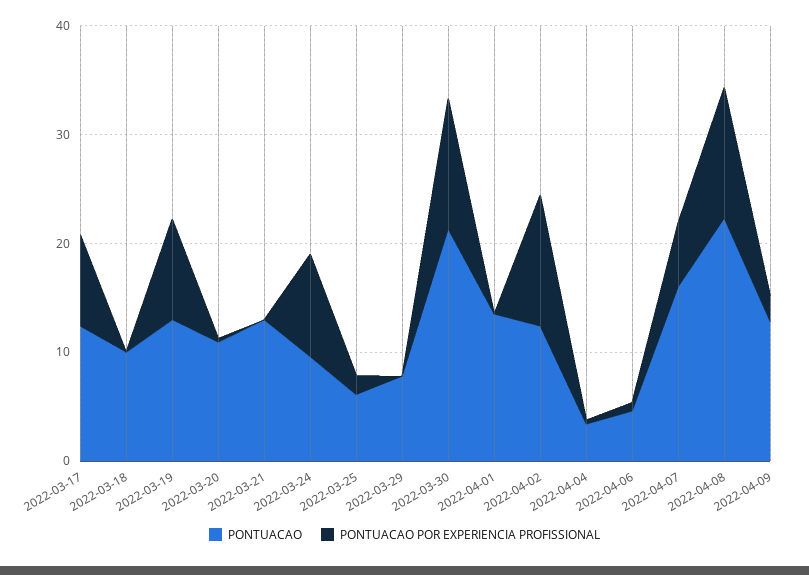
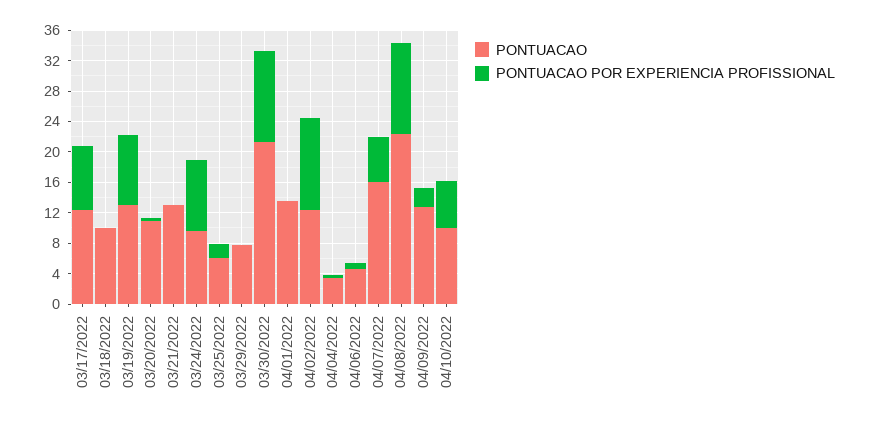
PONTUACAO, 04/10/2022: none -> 10
PONTUACAO POR EXPERIENCIA PROFISSIONAL, 04/10/2022: none -> 6

